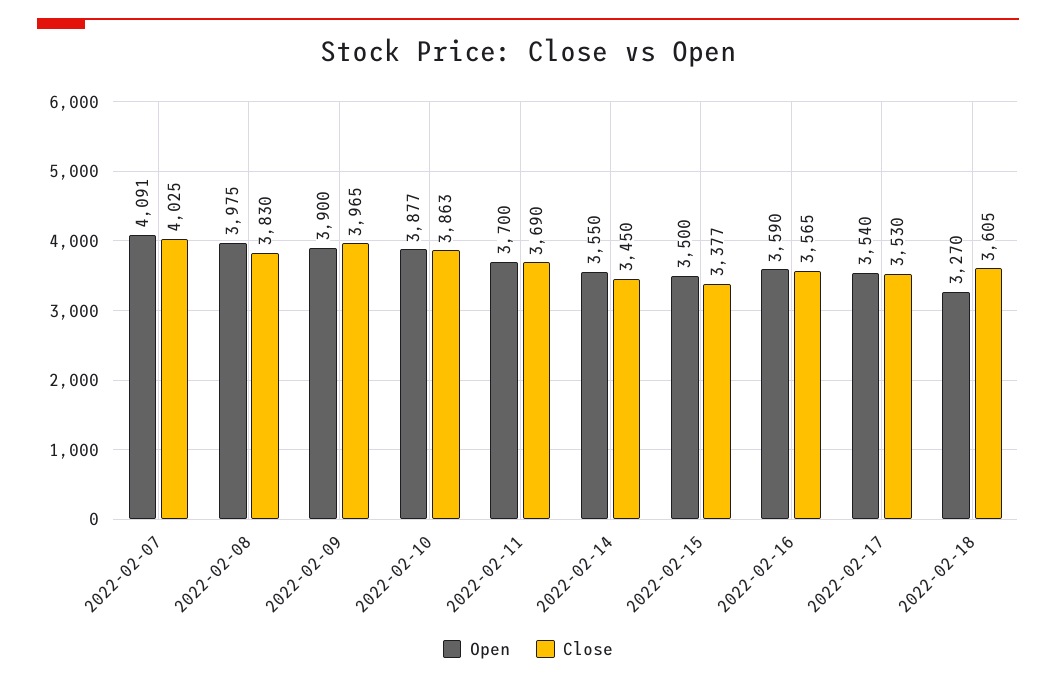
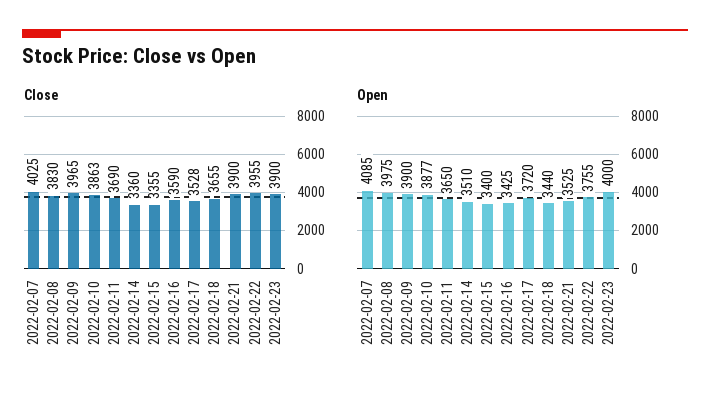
Open, 2022-02-07: 4091 -> 4085
Open, 2022-02-11: 3700 -> 3650
Open, 2022-02-14: 3550 -> 3510
Close, 2022-02-14: 3450 -> 3360
Open, 2022-02-15: 3500 -> 3400
Close, 2022-02-15: 3377 -> 3355
Open, 2022-02-16: 3590 -> 3425
Close, 2022-02-16: 3565 -> 3590
Open, 2022-02-17: 3540 -> 3720
Close, 2022-02-17: 3530 -> 3528
Open, 2022-02-18: 3270 -> 3440
Close, 2022-02-18: 3605 -> 3655
Close, 2022-02-21: none -> 3900
Close, 2022-02-22: none -> 3955
Close, 2022-02-23: none -> 3900
Open, 2022-02-21: none -> 3525
Open, 2022-02-22: none -> 3755
Open, 2022-02-23: none -> 4000

